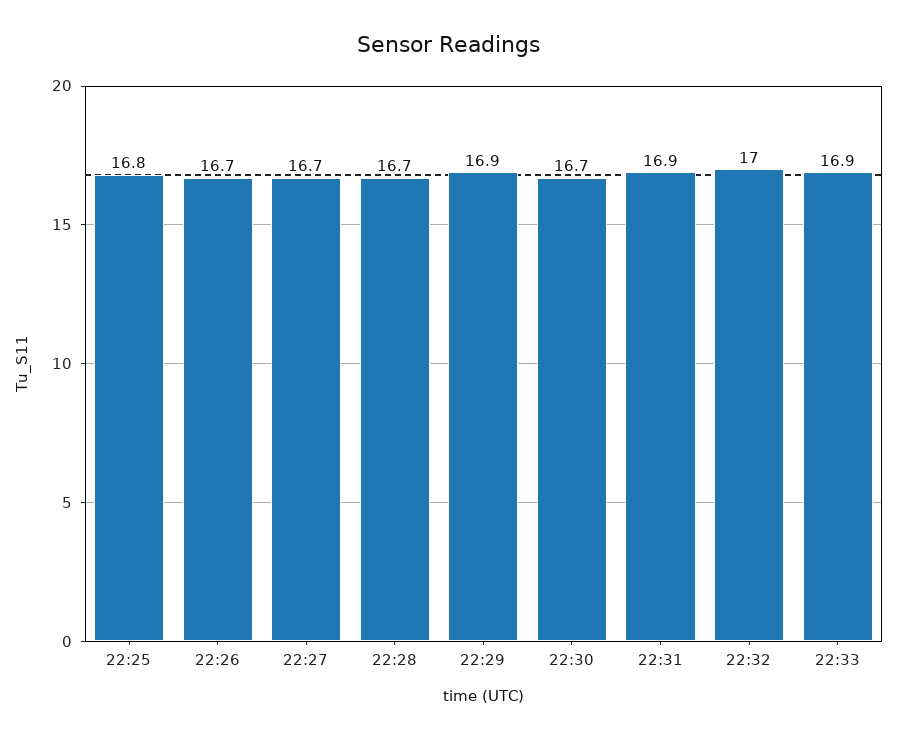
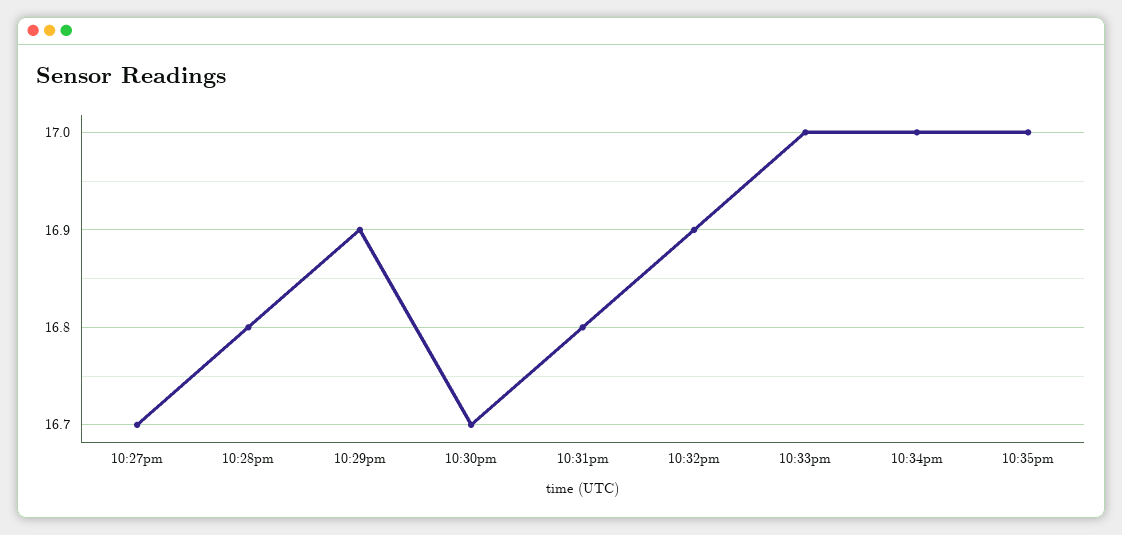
22:25: 16.8 -> none
22:26: 16.7 -> none
22:28: 16.7 -> 16.8
22:31: 16.9 -> 16.8
22:32: 17 -> 16.9
22:33: 16.9 -> 17
10:34pm: none -> 17
10:35pm: none -> 17

